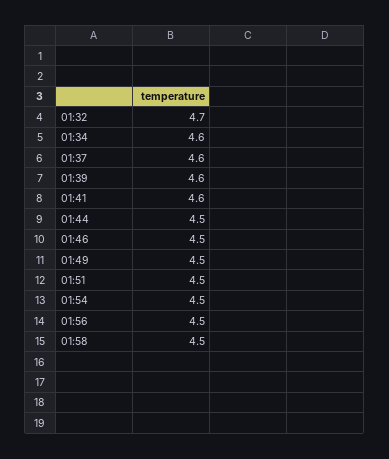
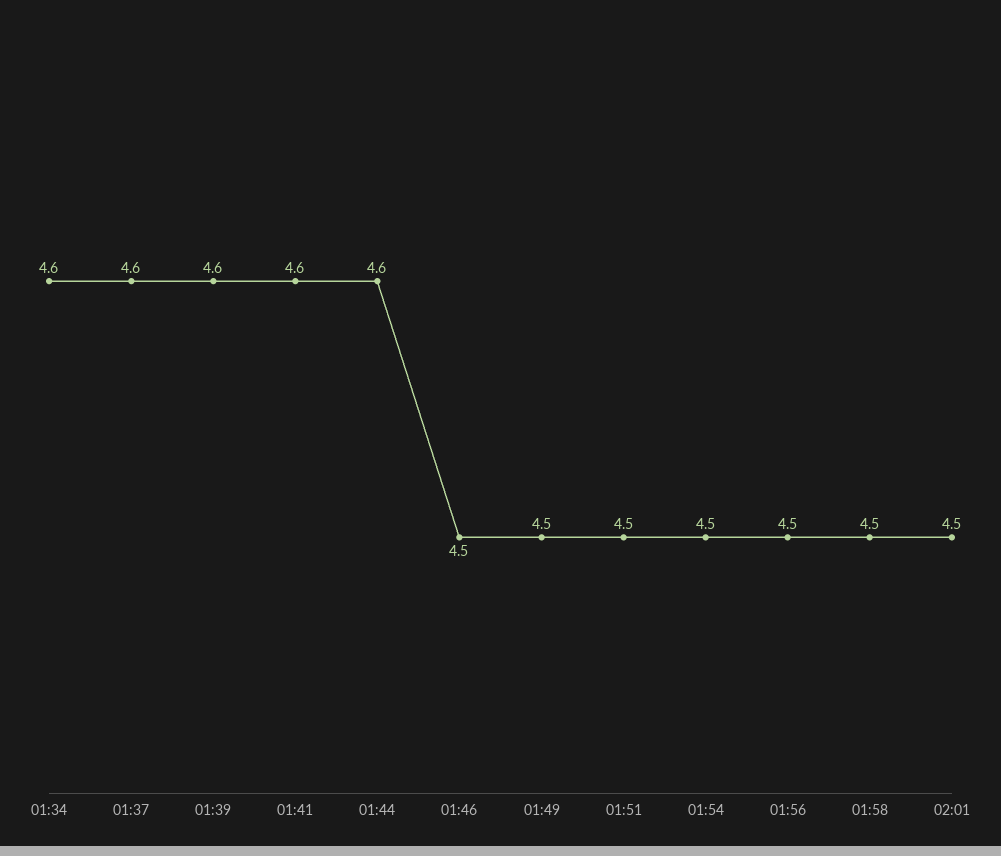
01:32: 4.7 -> none
01:44: 4.5 -> 4.6
02:01: none -> 4.5

